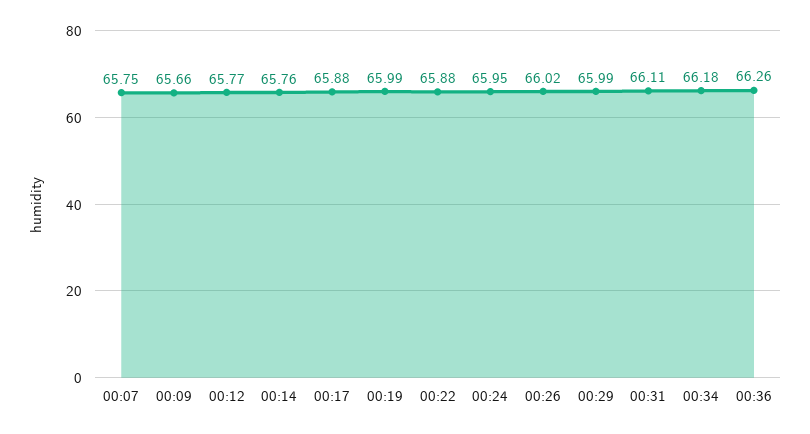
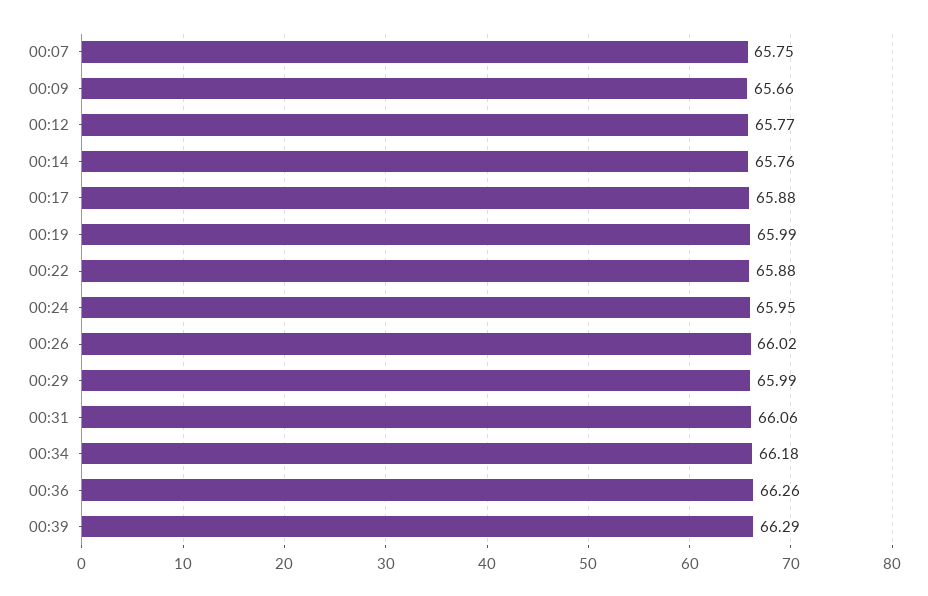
00:31: 66.11 -> 66.06
00:39: none -> 66.29

